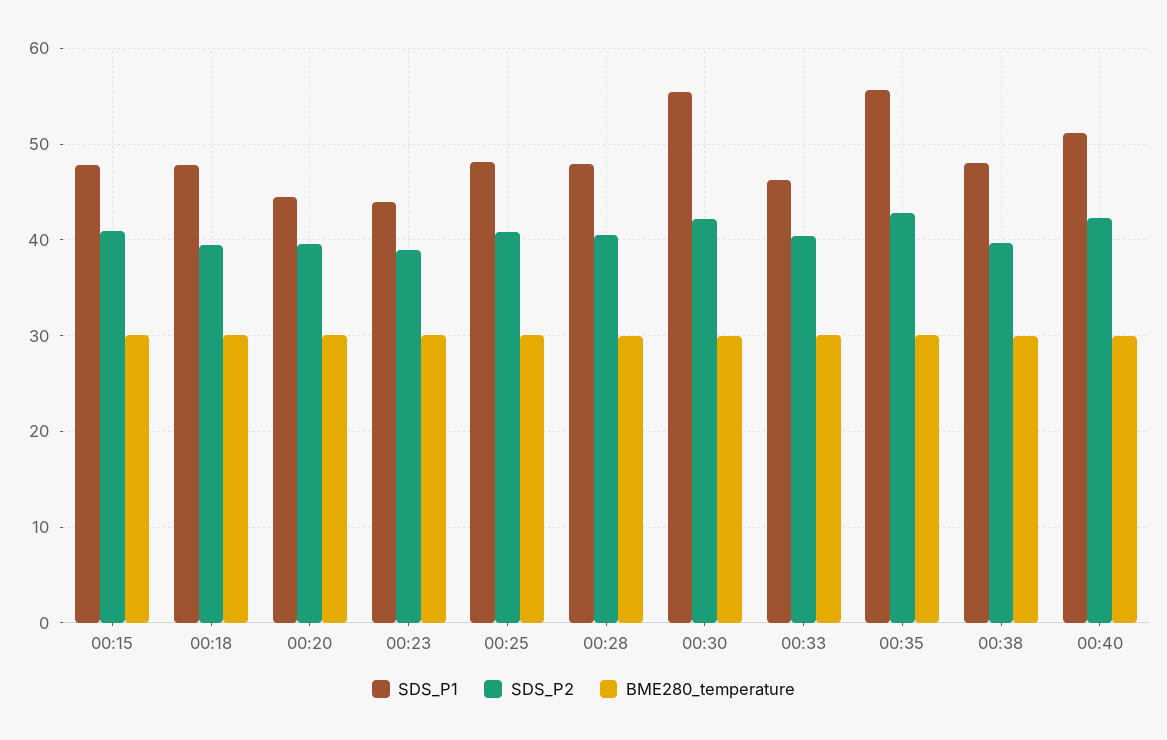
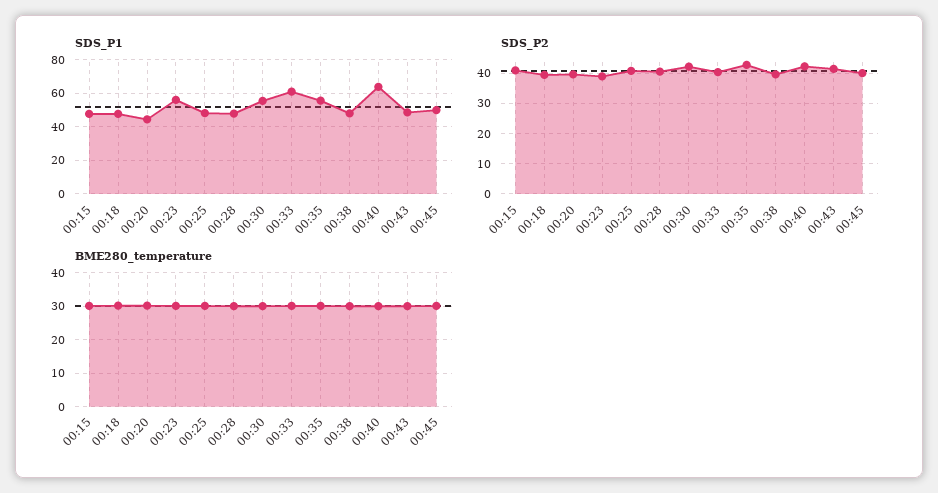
SDS_P1, 00:23: 44 -> 55
SDS_P1, 00:33: 46 -> 60
SDS_P1, 00:40: 51 -> 65
SDS_P1, 00:43: none -> 50
SDS_P1, 00:45: none -> 50
SDS_P2, 00:43: none -> 42
SDS_P2, 00:45: none -> 40
BME280_temperature, 00:43: none -> 30
BME280_temperature, 00:45: none -> 30

